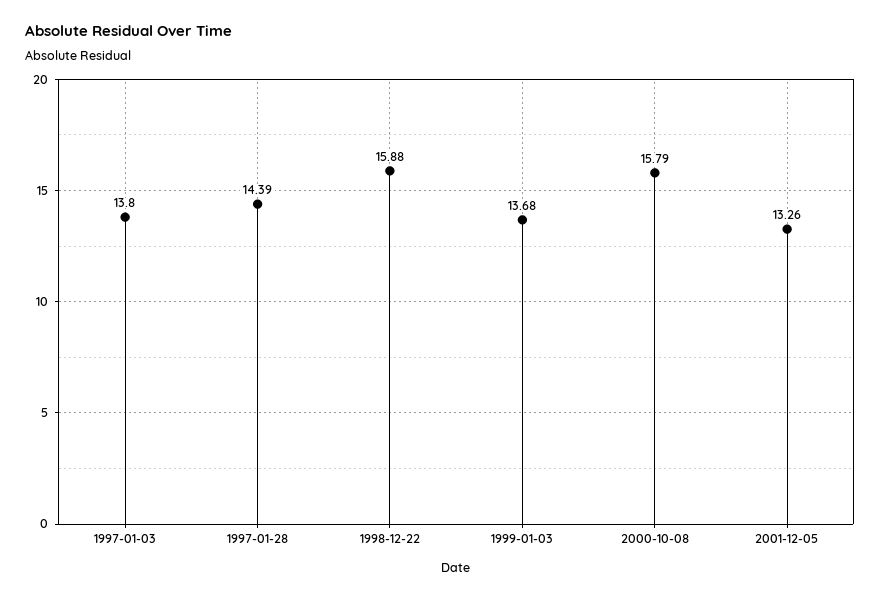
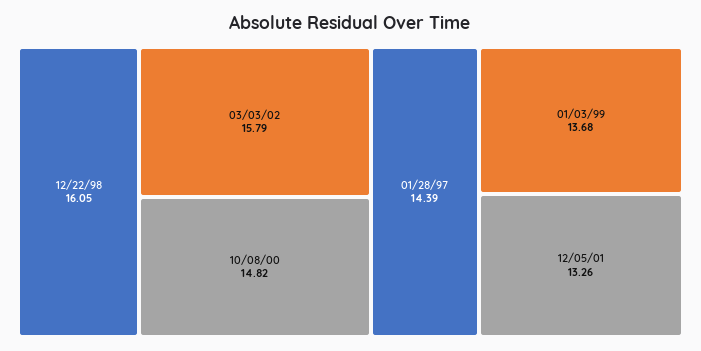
1997-01-03: 13.8 -> none
1998-12-22: 15.88 -> 16.05
2000-10-08: 15.79 -> 14.82
03/03/02: none -> 15.79

